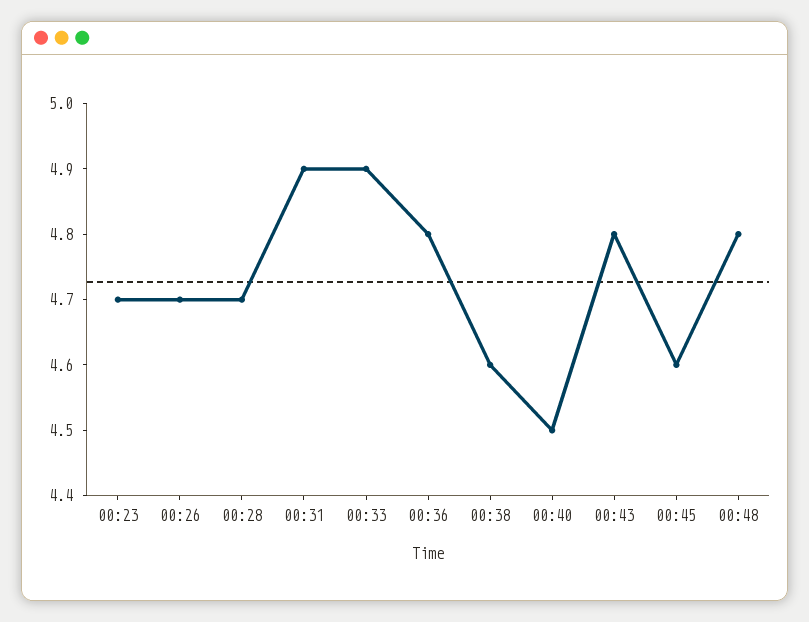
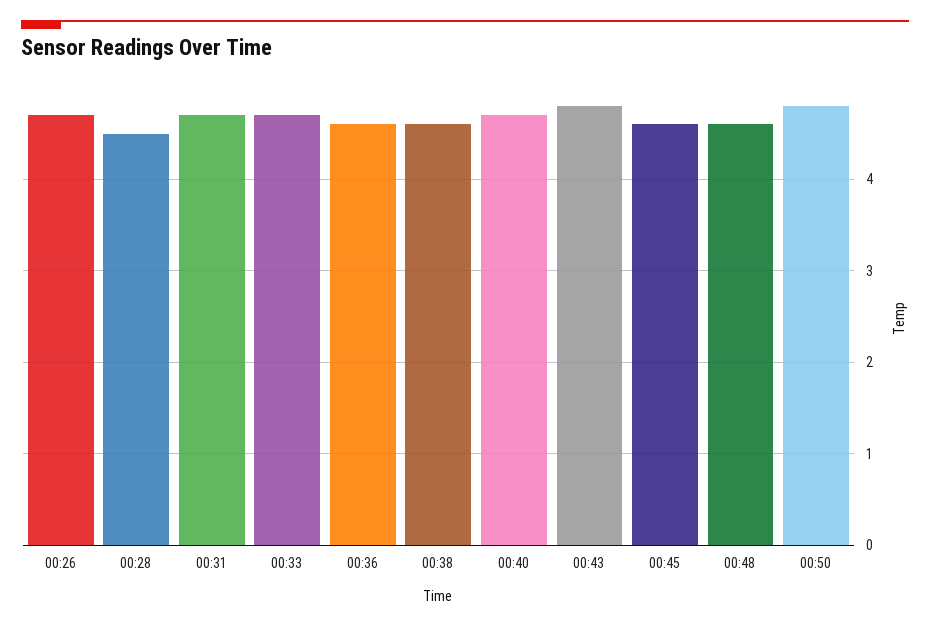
00:23: 4.7 -> none
00:28: 4.7 -> 4.5
00:31: 4.9 -> 4.7
00:33: 4.9 -> 4.7
00:36: 4.8 -> 4.6
00:40: 4.5 -> 4.7
00:48: 4.8 -> 4.6
00:50: none -> 4.8

